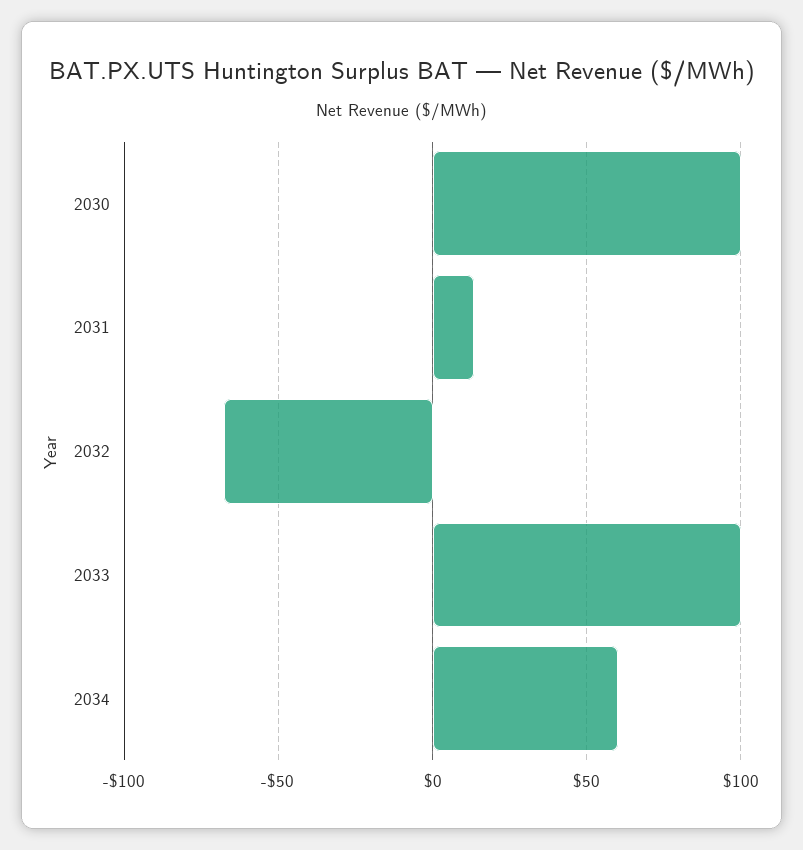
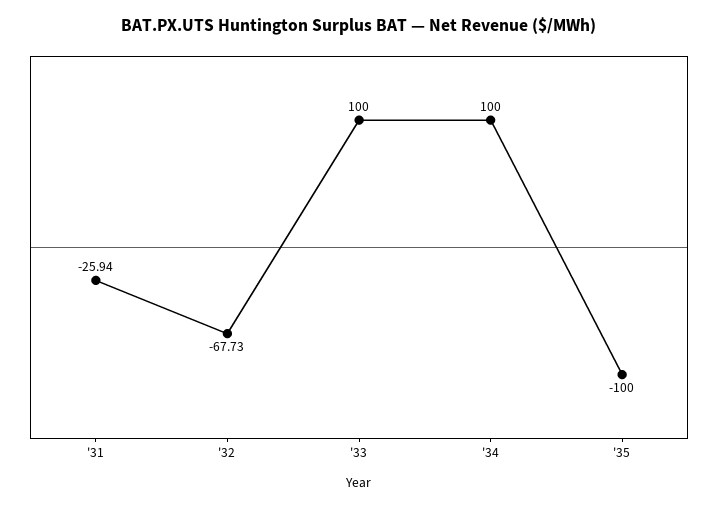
2030: 100 -> none
2031: 15 -> -25.94
2034: 60 -> 100
'35: none -> -100

